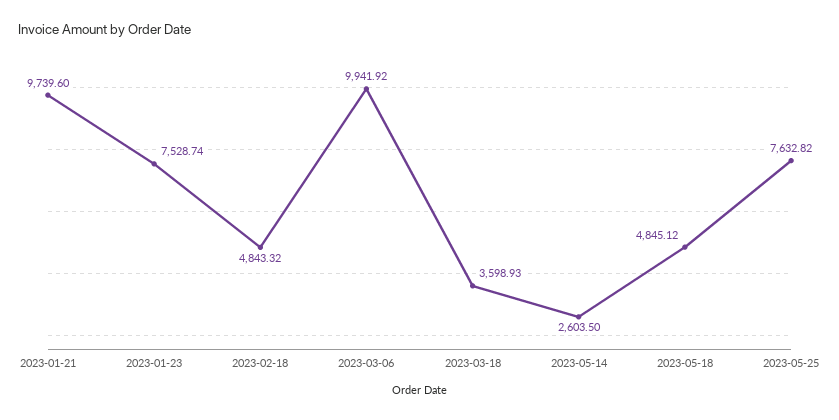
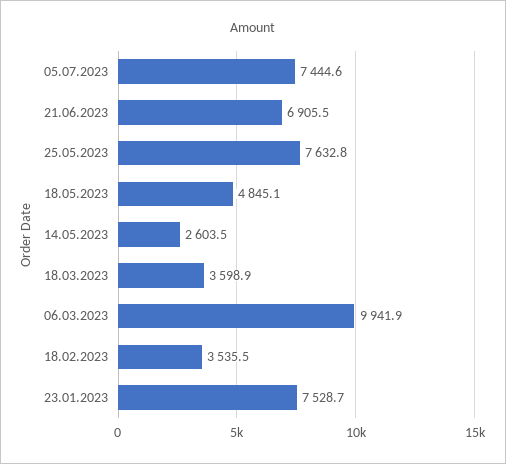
2023-01-21: 9739.6 -> none
2023-02-18: 4843.32 -> 3535.5
05.07.2023: none -> 7444.6
21.06.2023: none -> 6905.5

